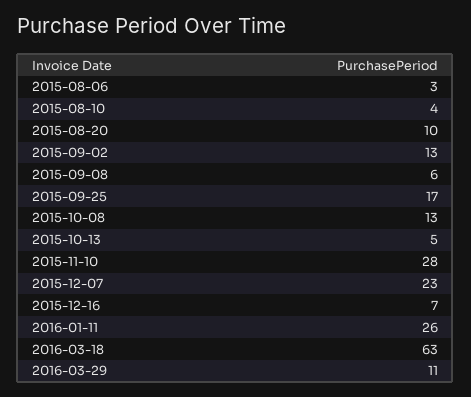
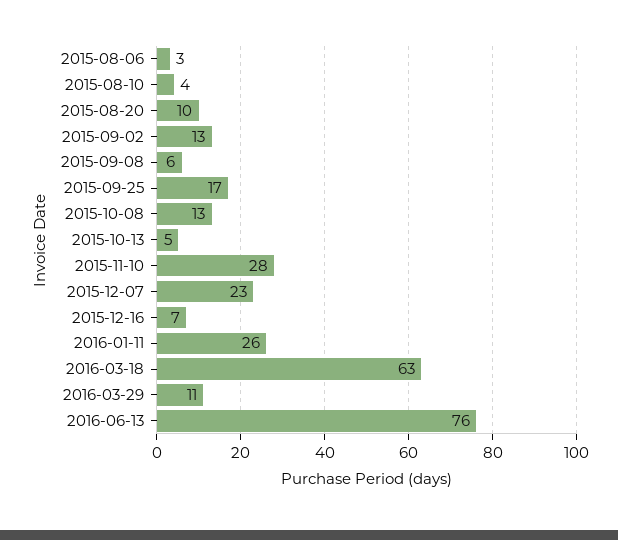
2016-06-13: none -> 76

